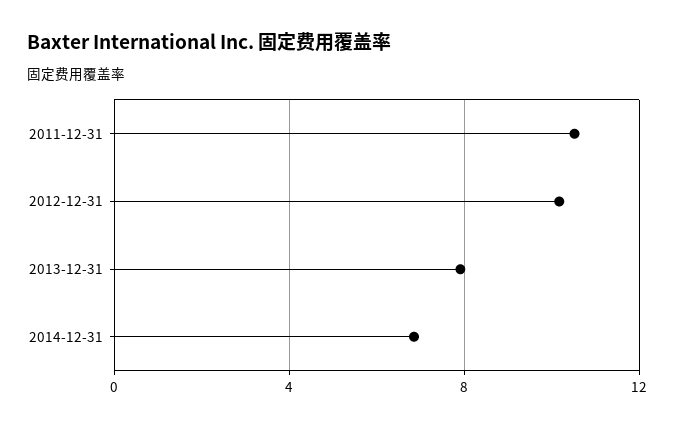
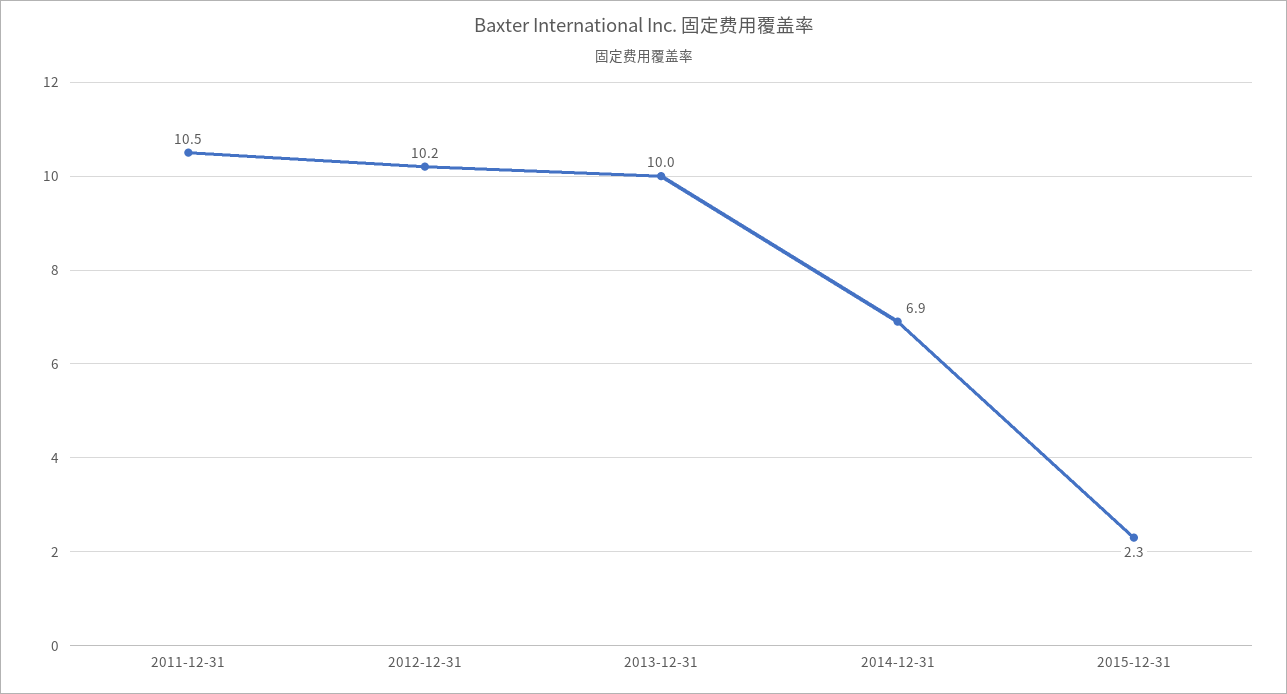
2013-12-31: 8 -> 10
2015-12-31: none -> 2.3

